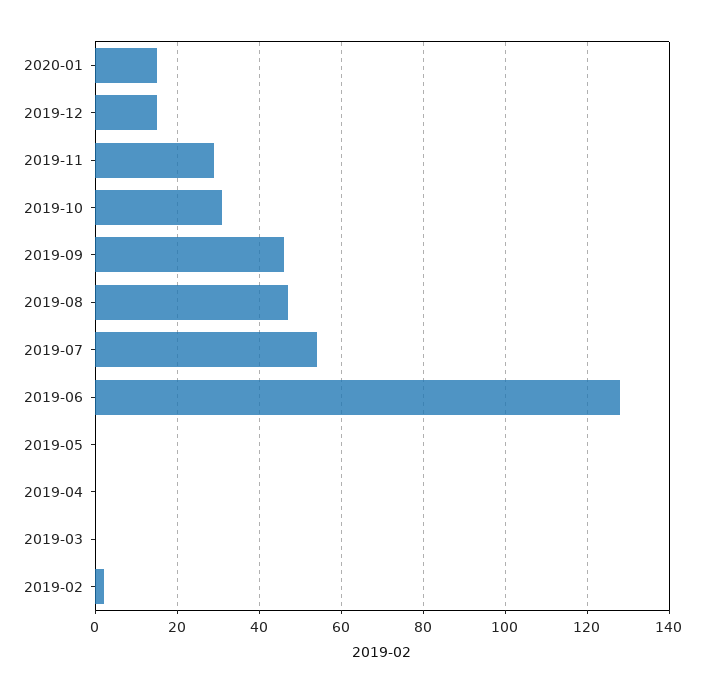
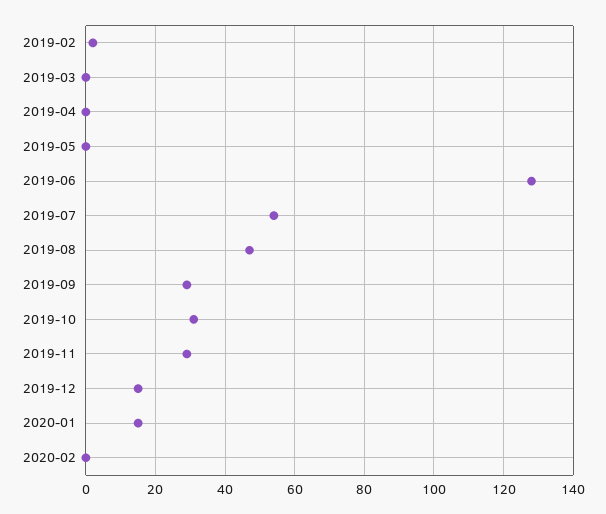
2019-09: 45 -> 30
2020-02: none -> 0

